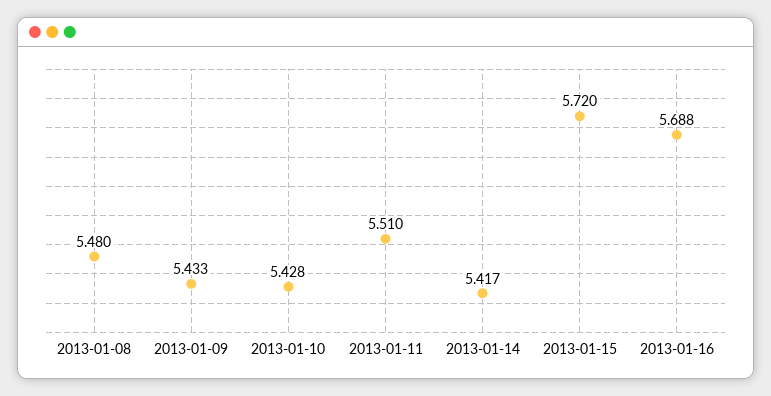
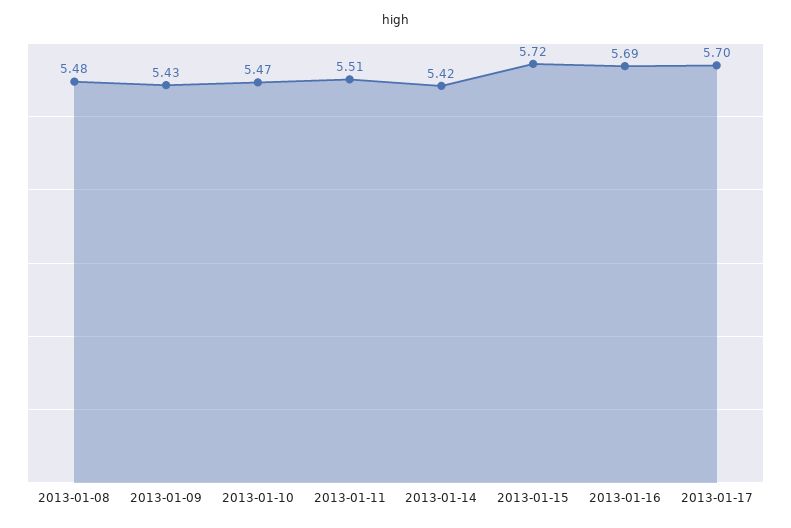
2013-01-10: 5.428 -> 5.47
2013-01-17: none -> 5.7

